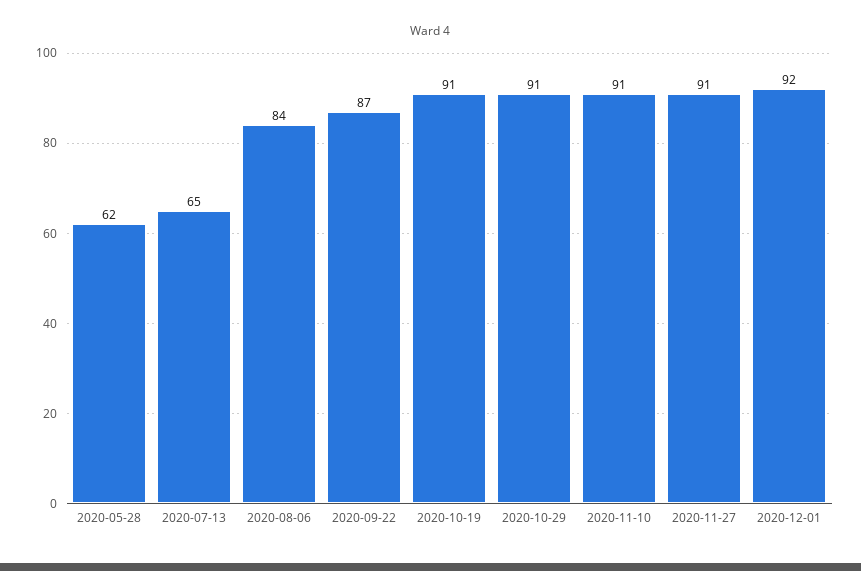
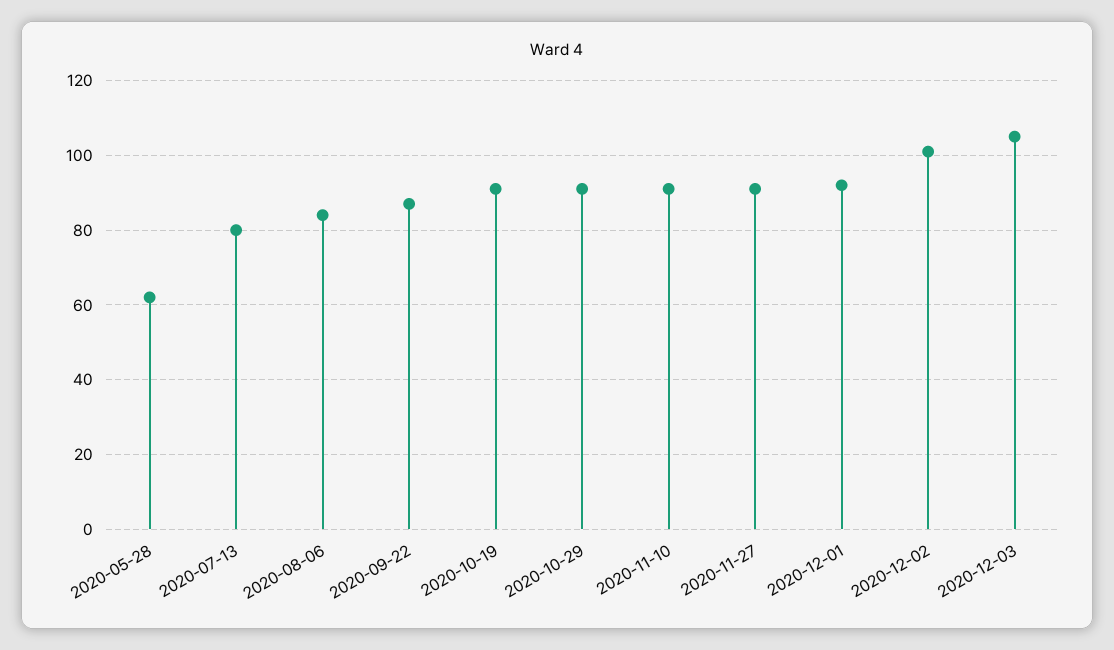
2020-07-13: 65 -> 80
2020-12-02: none -> 100
2020-12-03: none -> 105

